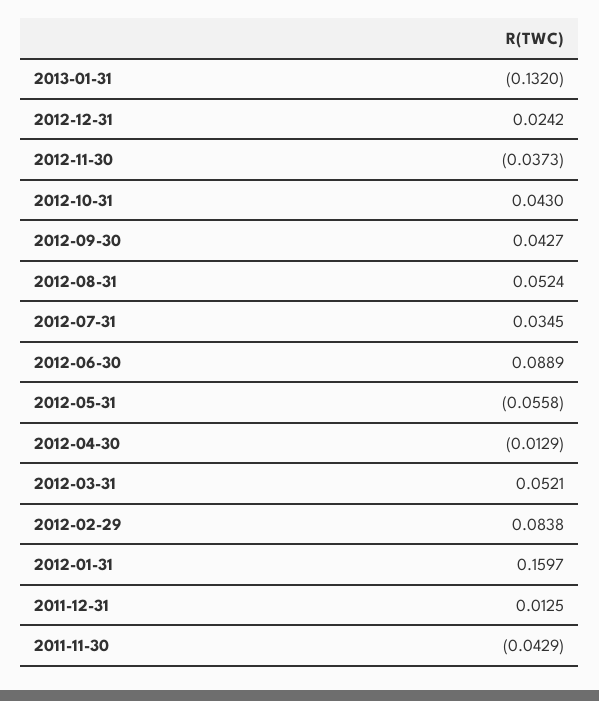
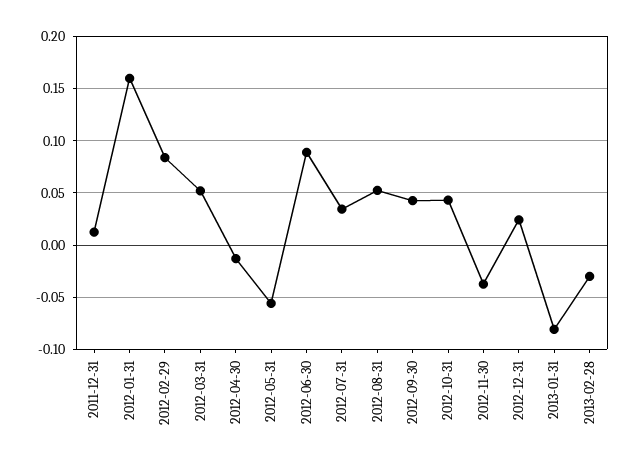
2013-01-31: -0.132 -> -0.08
2011-11-30: -0.0429 -> none
2013-02-28: none -> -0.03

